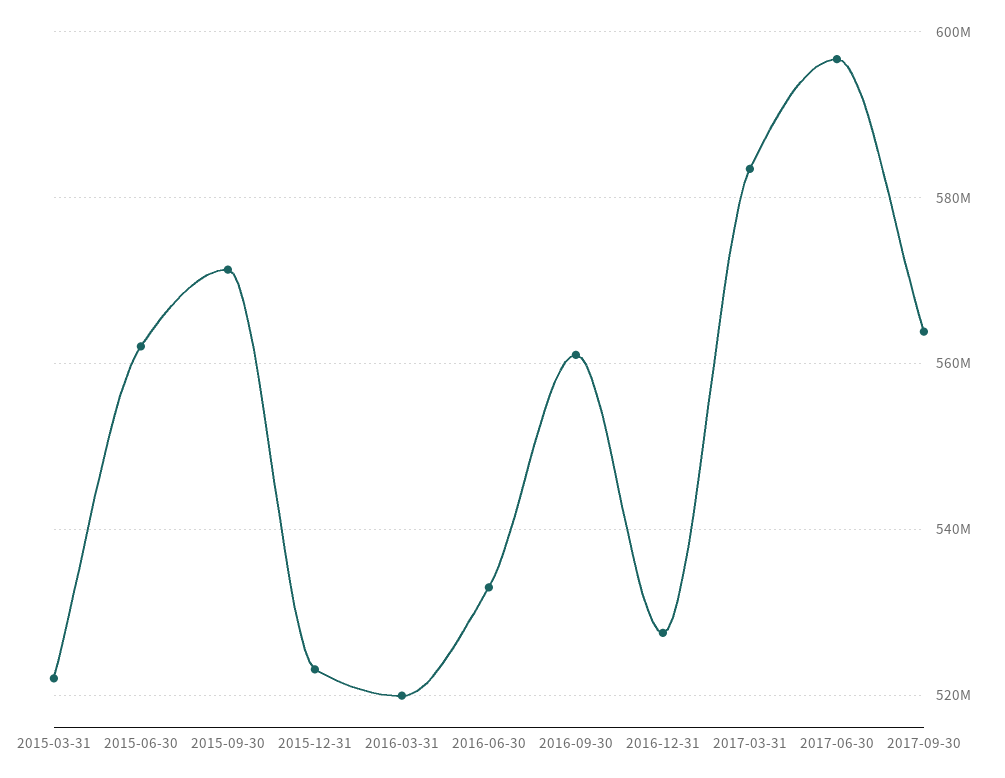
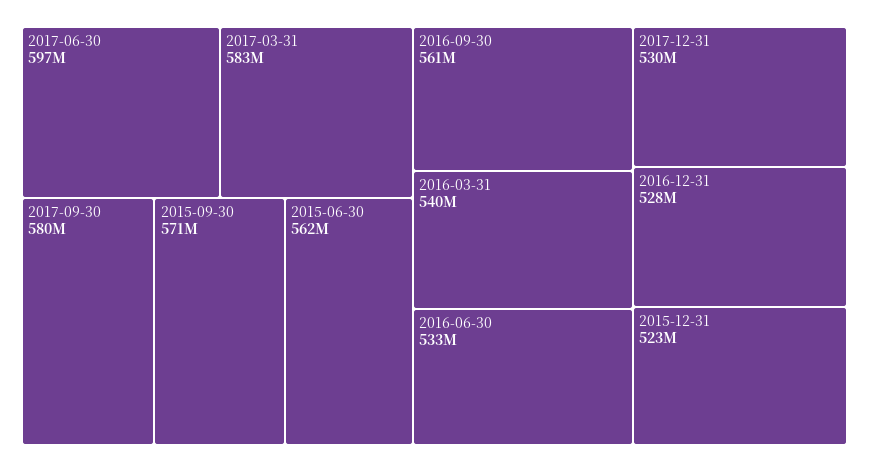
2015-03-31: 522000000 -> none
2016-03-31: 520000000 -> 540000000
2017-09-30: 564000000 -> 580000000
2017-12-31: none -> 530000000

